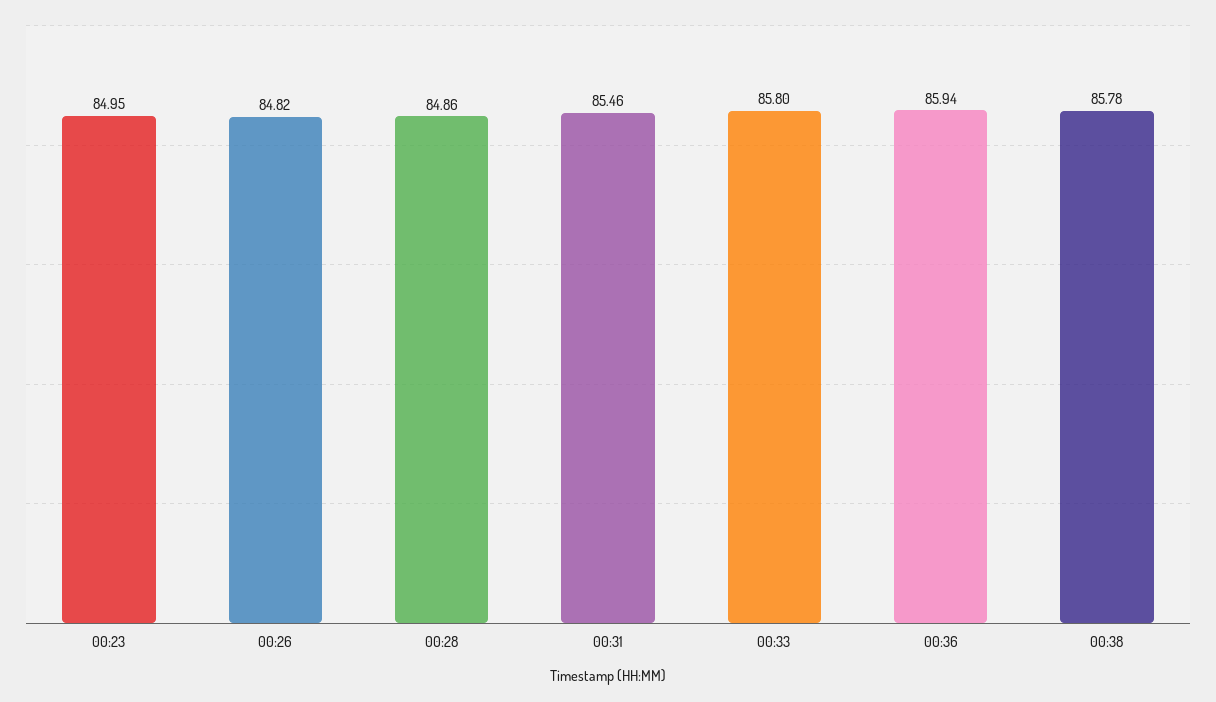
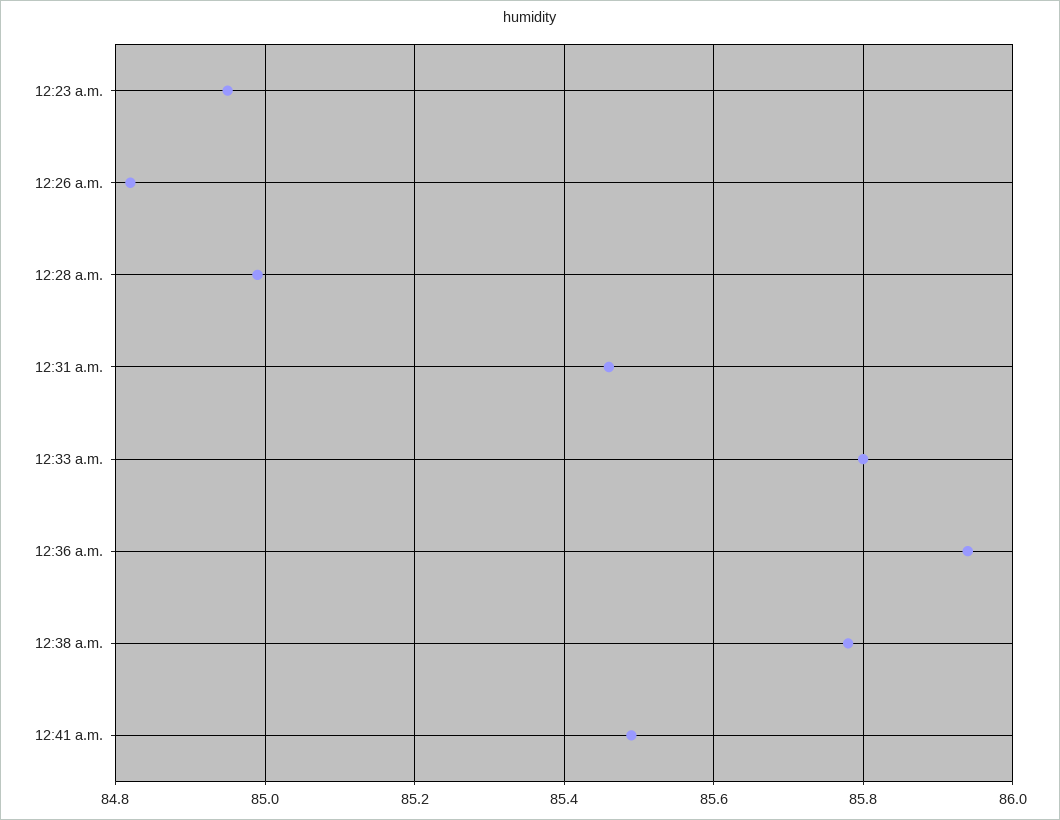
00:28: 84.86 -> 85
12:41 a.m.: none -> 85.5

